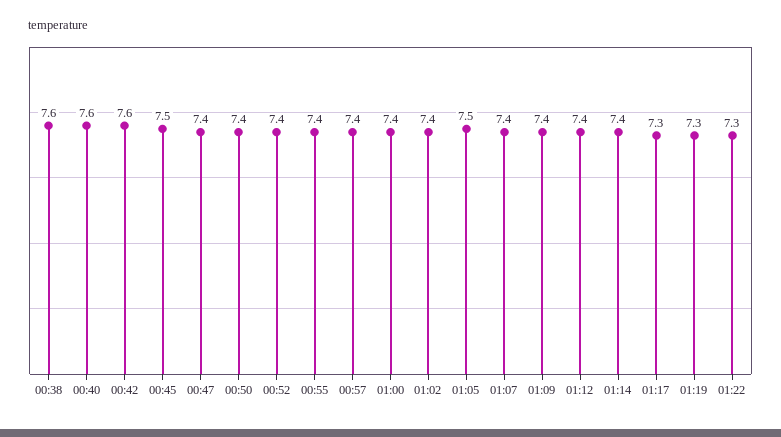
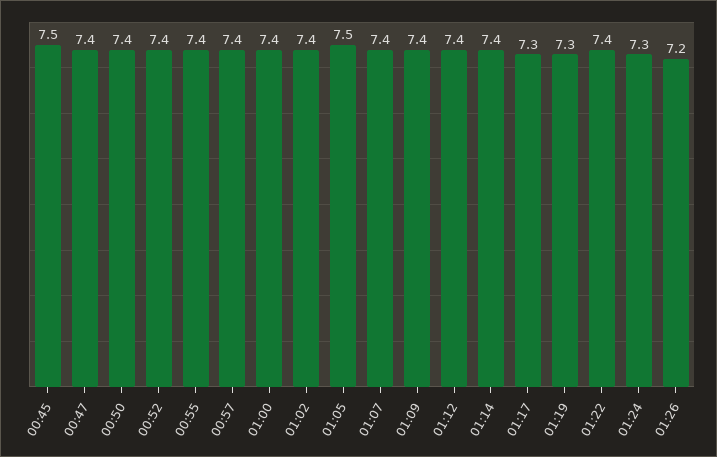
00:38: 7.6 -> none
00:40: 7.6 -> none
00:42: 7.6 -> none
01:22: 7.3 -> 7.4
01:24: none -> 7.3
01:26: none -> 7.2

